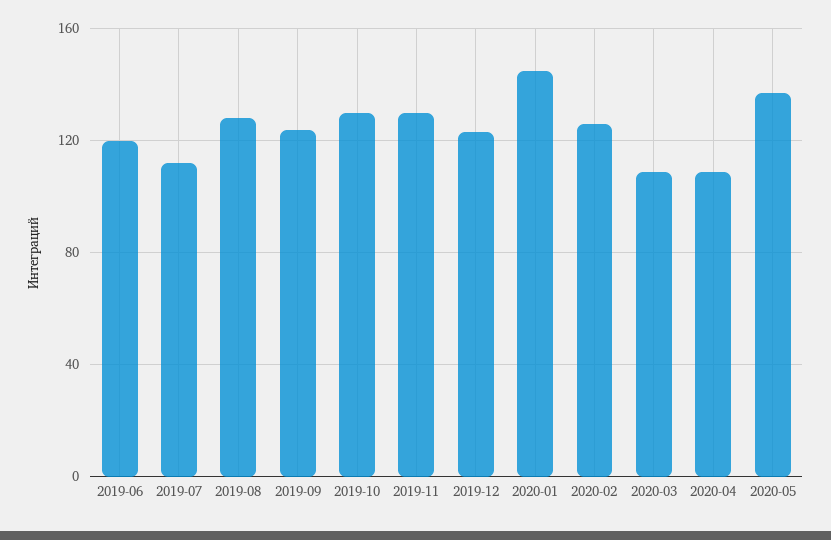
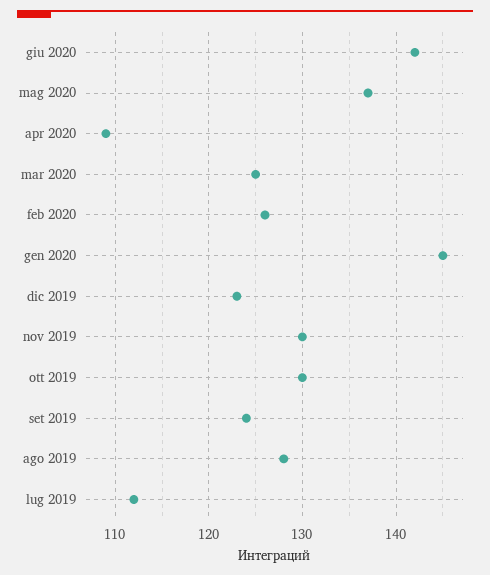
2019-06: 120 -> none
2020-03: 110 -> 125
giu 2020: none -> 142

